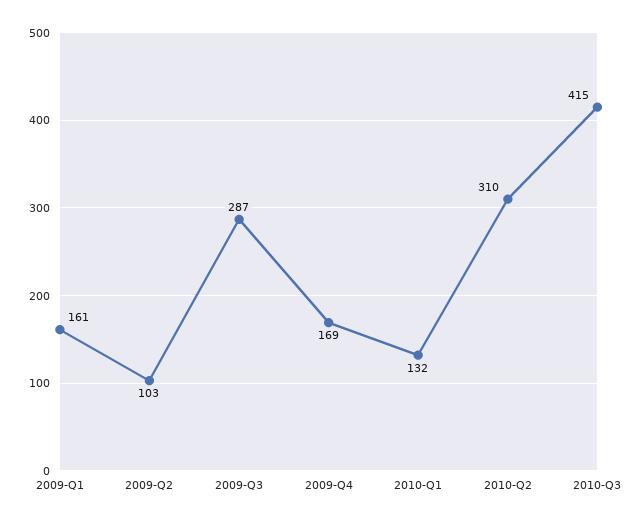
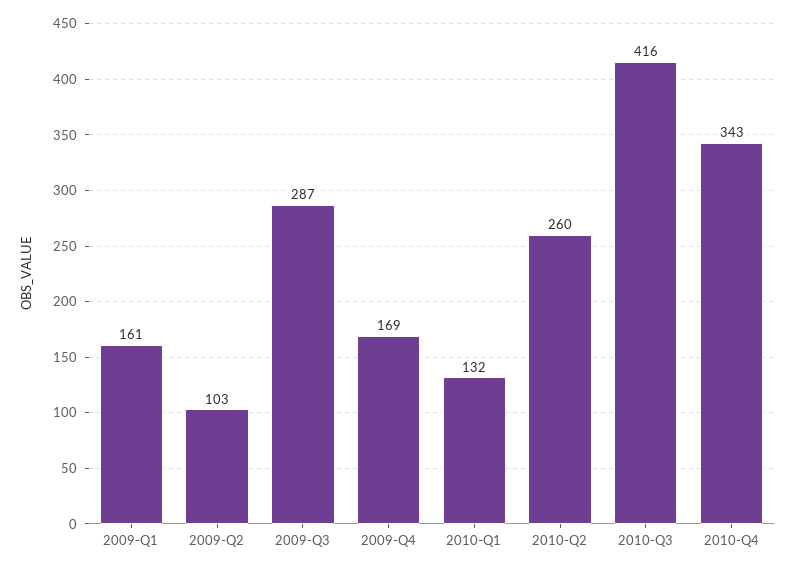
2010-Q2: 310 -> 260
2010-Q3: 415 -> 416
2010-Q4: none -> 343

